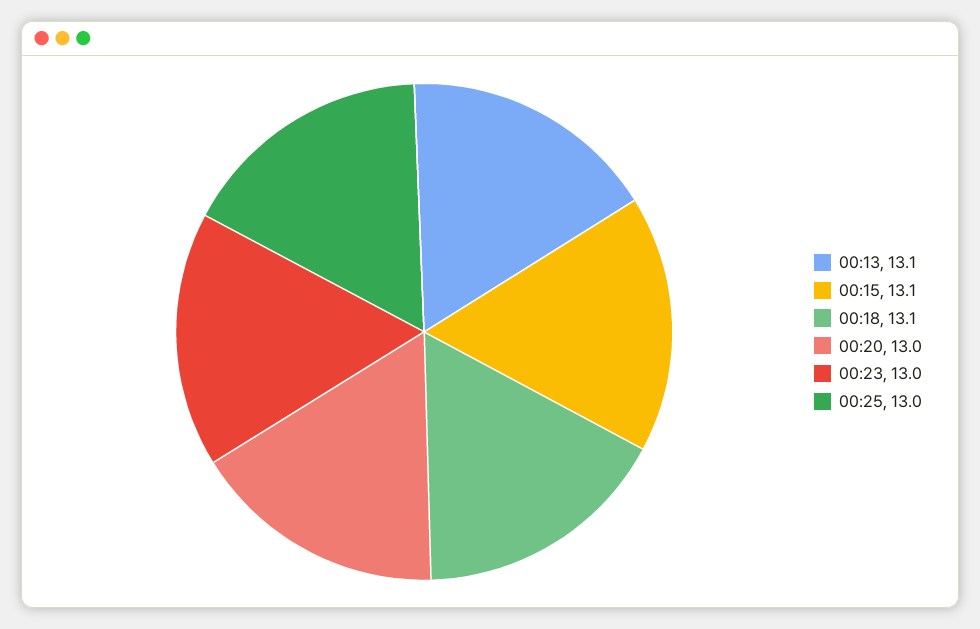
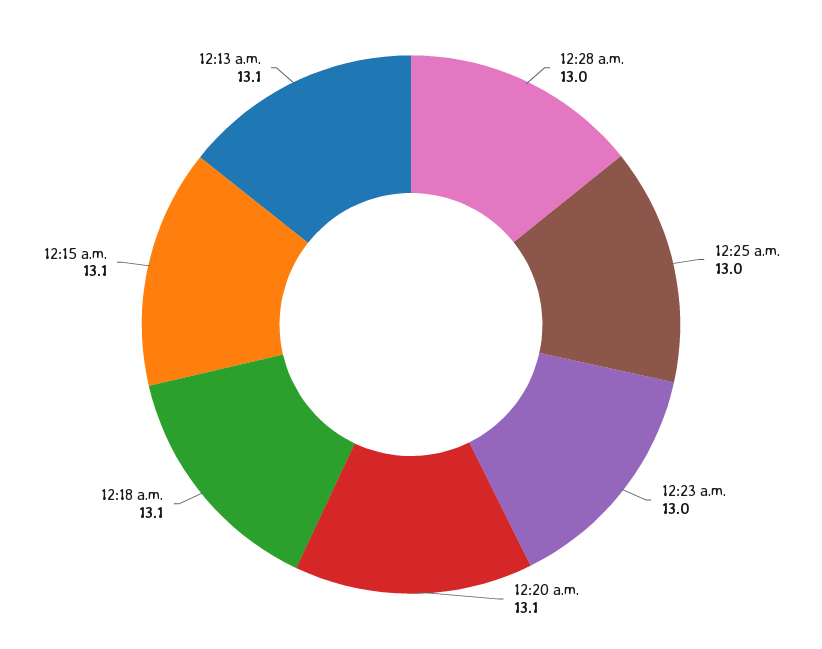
00:20: 13 -> 13.1
12:28 a.m.: none -> 13

